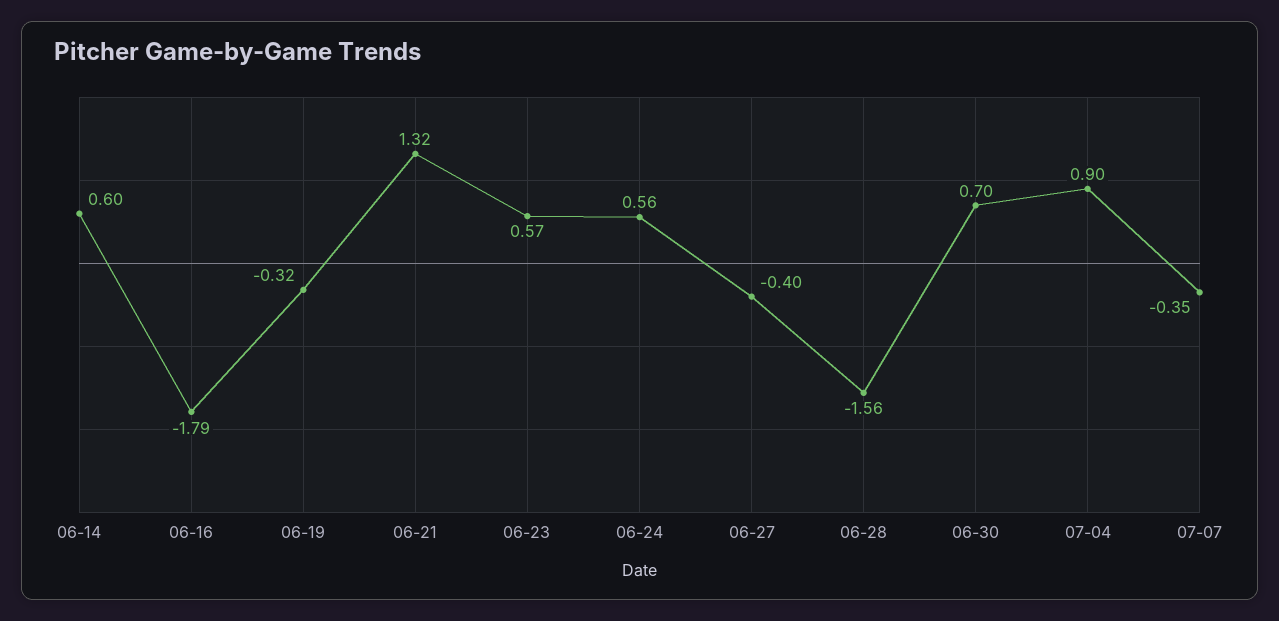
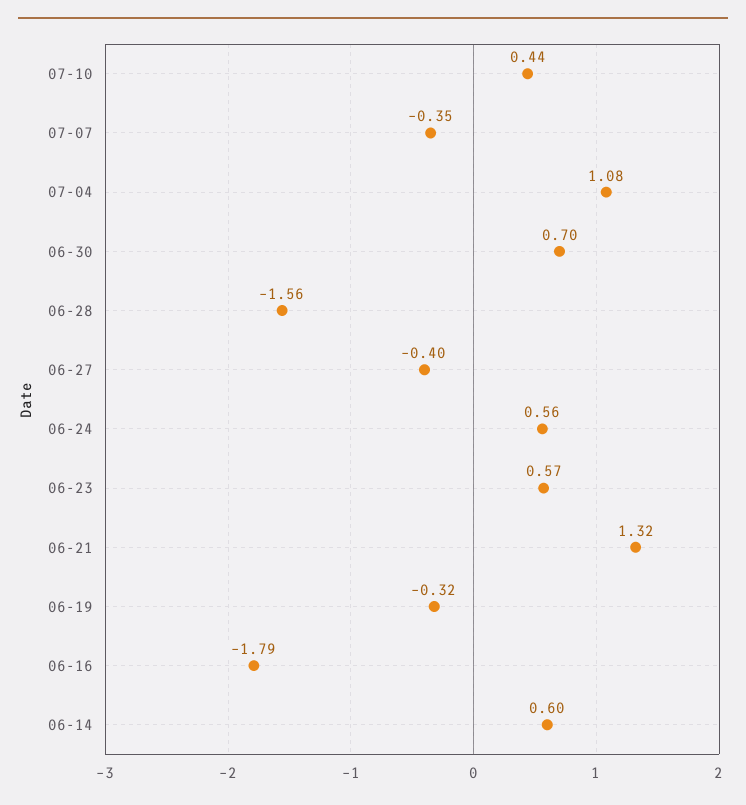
07-04: 0.9 -> 1.08
07-10: none -> 0.44

